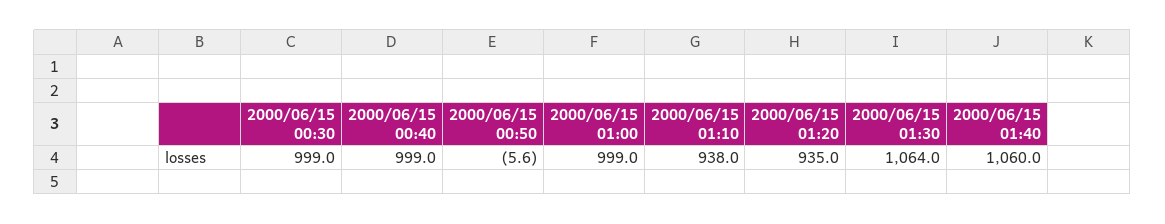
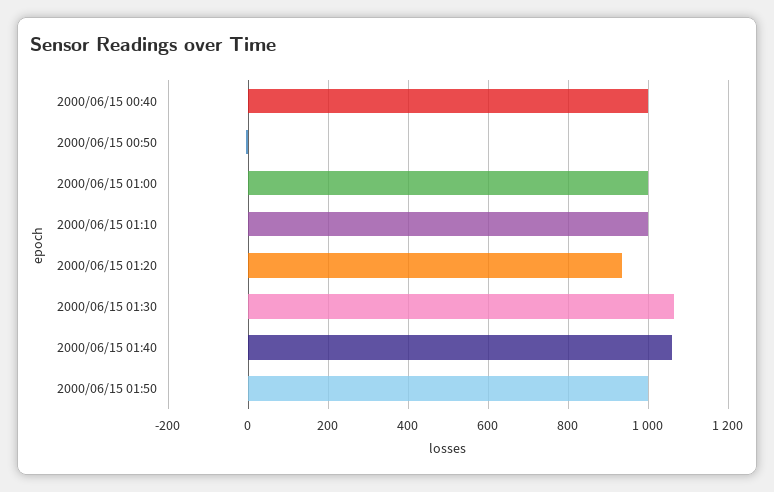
2000/06/15 00:30: 999 -> none
2000/06/15 01:10: 938 -> 1000
2000/06/15 01:50: none -> 1000

